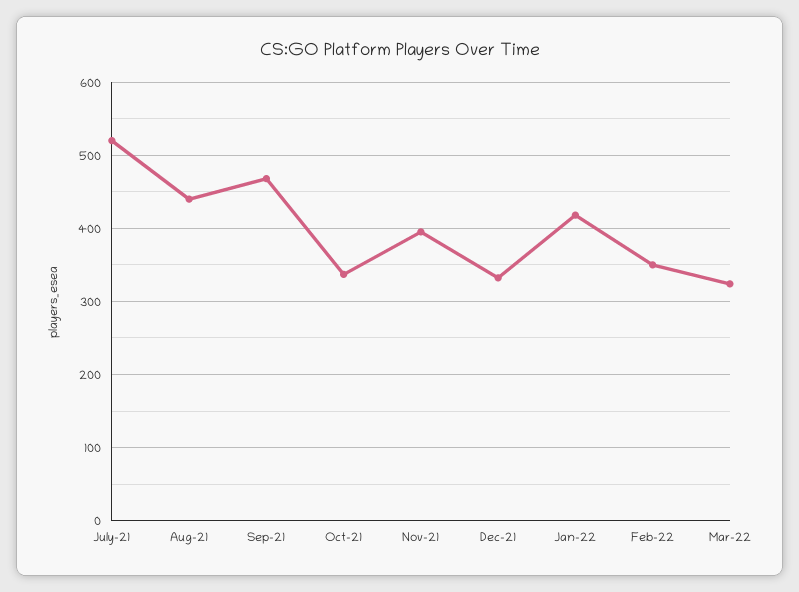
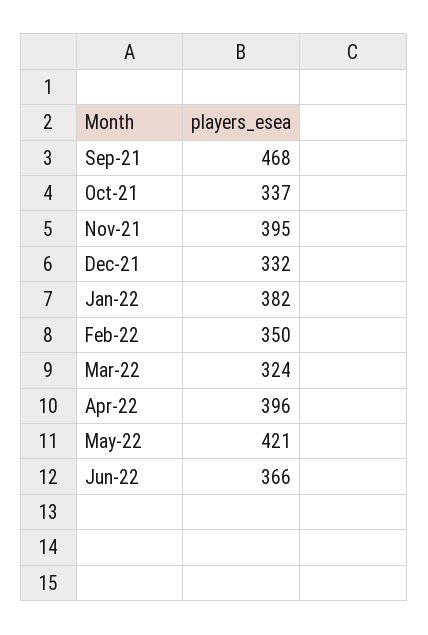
July-21: 520 -> none
Aug-21: 440 -> none
Jan-22: 420 -> 382
Apr-22: none -> 396
May-22: none -> 421
Jun-22: none -> 366

